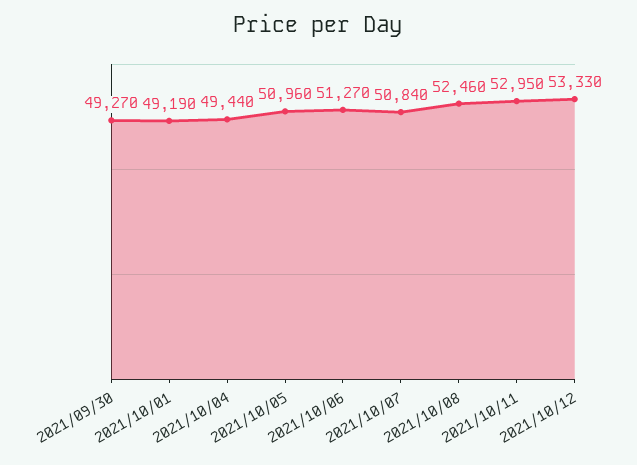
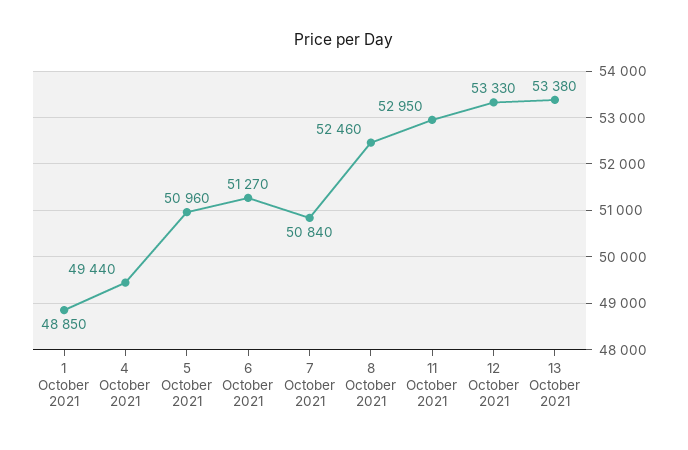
2021/09/30: 49270 -> none
2021/10/01: 49190 -> 48850
13 October 2021: none -> 53380

